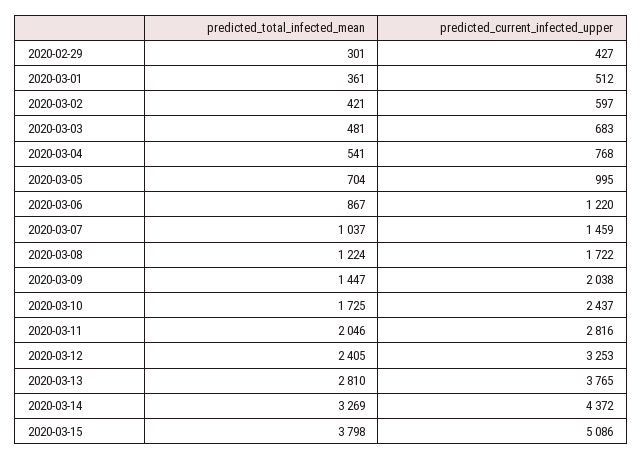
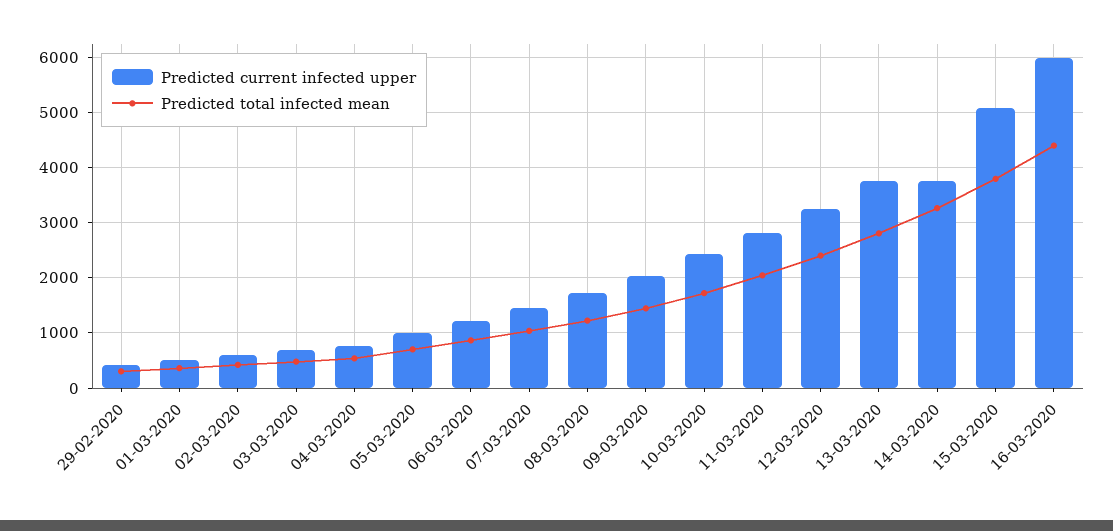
predicted_current_infected_upper, 2020-03-14: 4372 -> 3800
predicted_current_infected_upper, 16-03-2020: none -> 6000
predicted_total_infected_mean, 16-03-2020: none -> 4400

